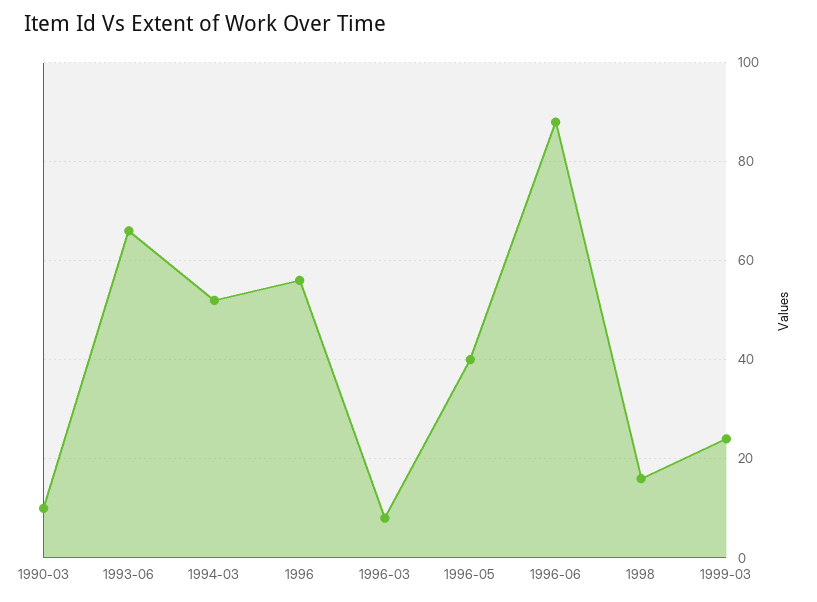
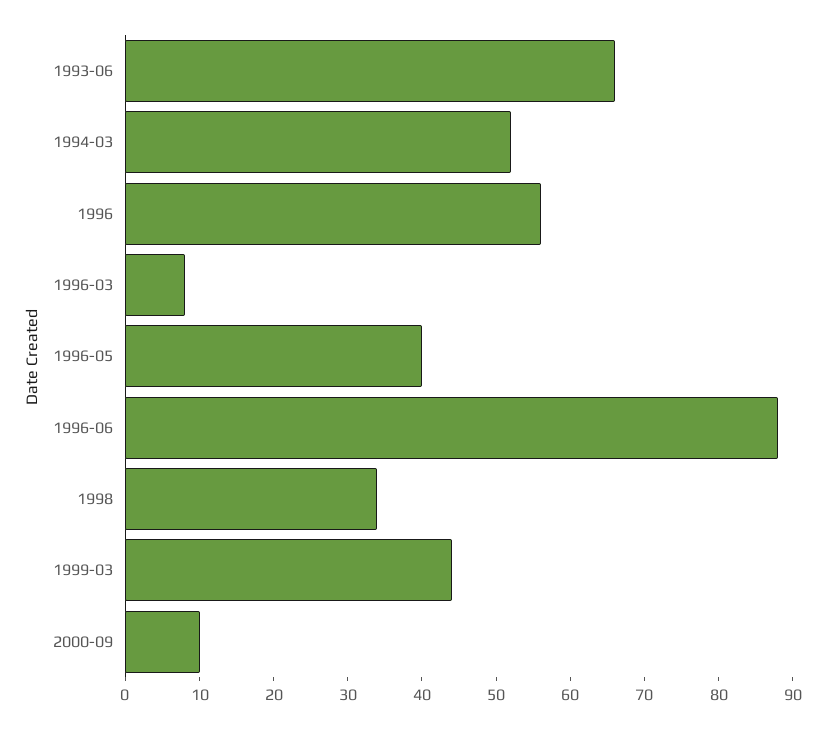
1990-03: 10 -> none
1998: 15 -> 35
1999-03: 25 -> 45
2000-09: none -> 10

